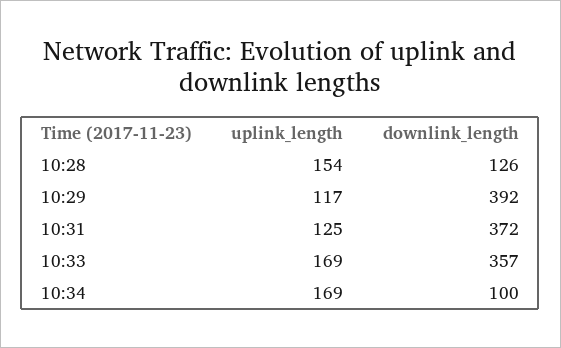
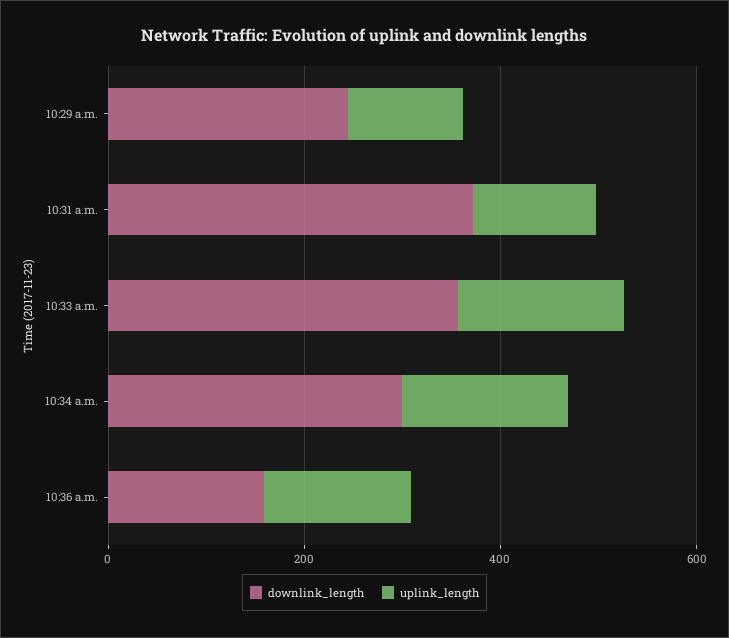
uplink_length, 10:28: 154 -> none
downlink_length, 10:28: 126 -> none
downlink_length, 10:29: 392 -> 250
downlink_length, 10:34: 100 -> 300
downlink_length, 10:36 a.m.: none -> 150
uplink_length, 10:36 a.m.: none -> 150

